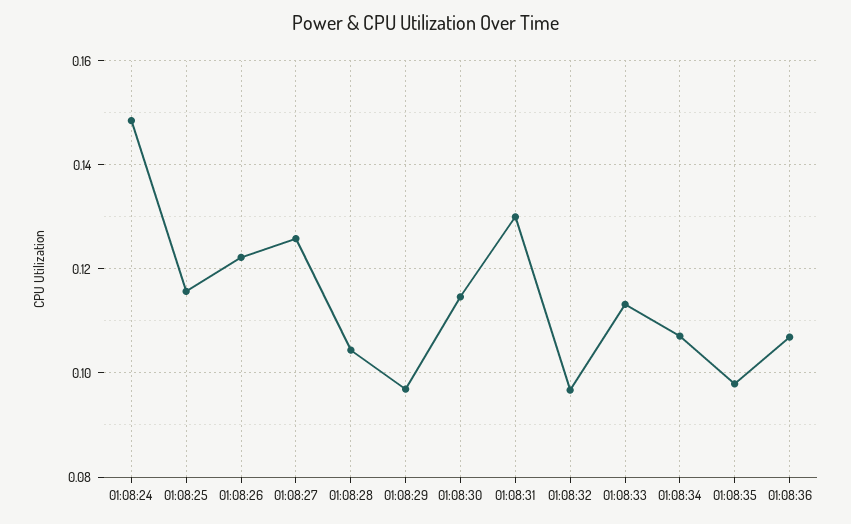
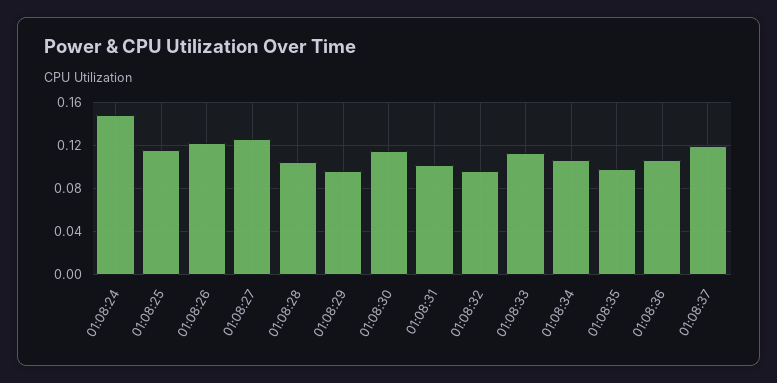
01:08:31: 0.13 -> 0.1
01:08:37: none -> 0.12

